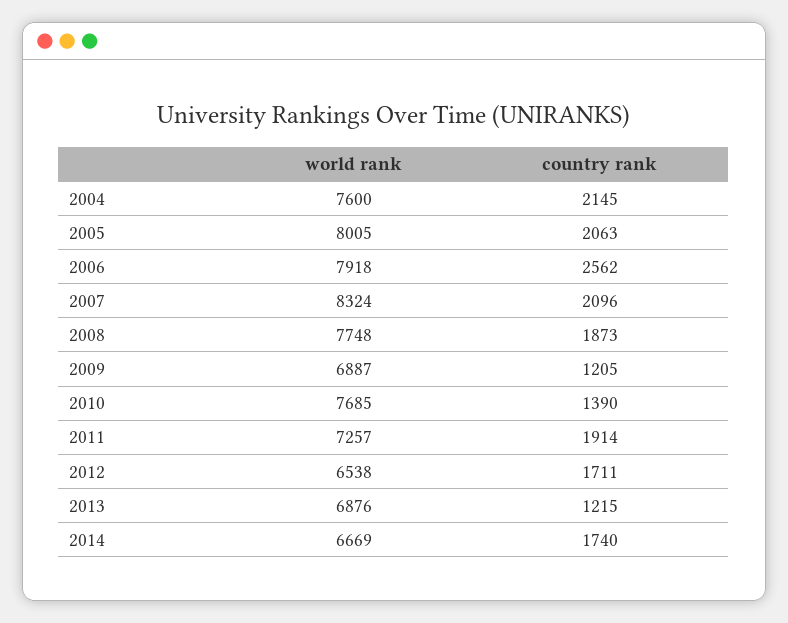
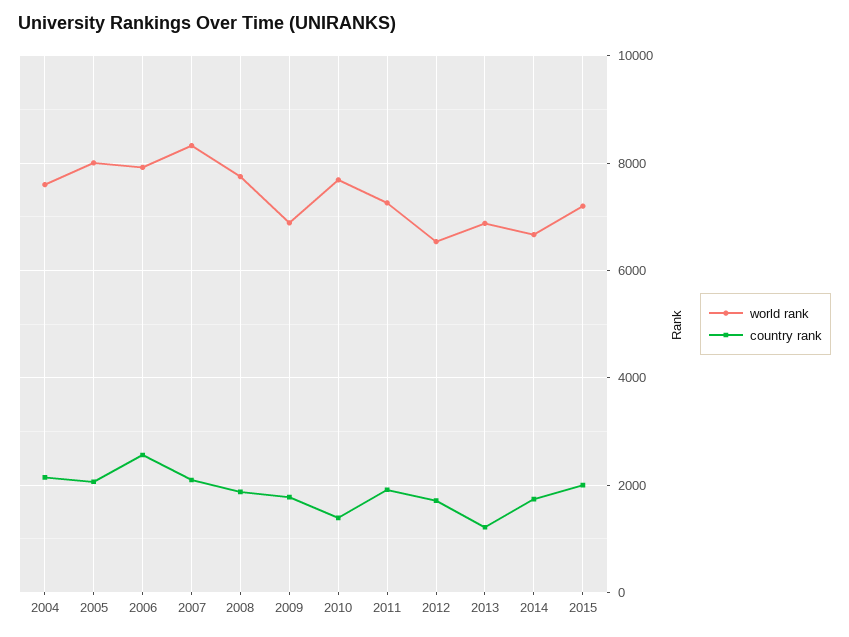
country rank, 2009: 1205 -> 1800
world rank, 2015: none -> 7200
country rank, 2015: none -> 2000

